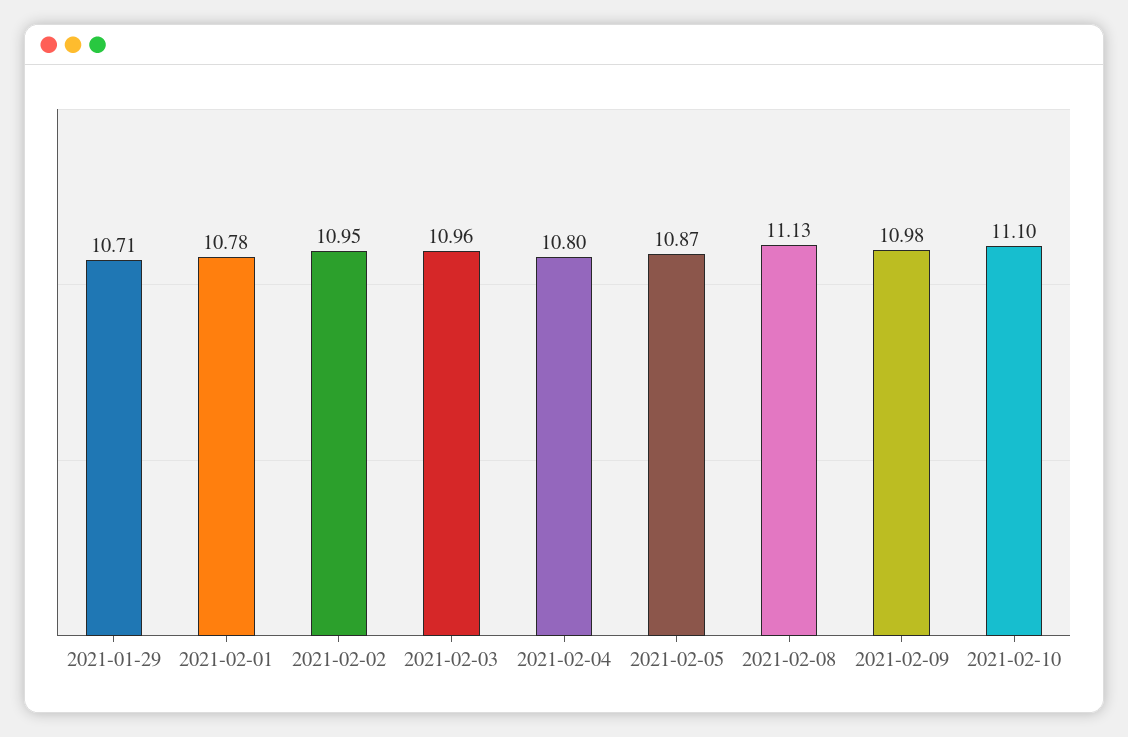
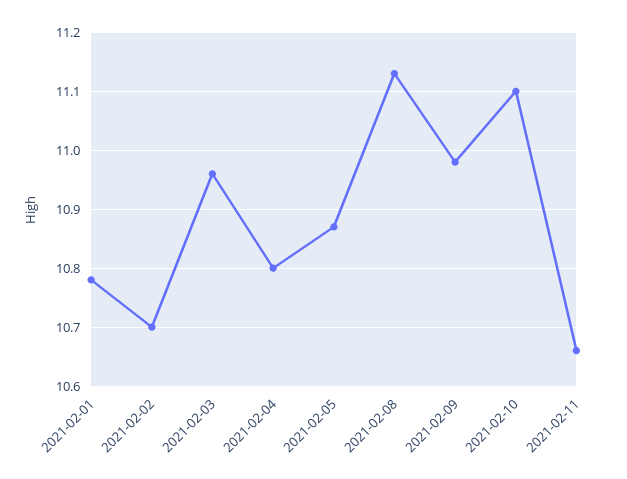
2021-01-29: 10.71 -> none
2021-02-02: 10.95 -> 10.7
2021-02-11: none -> 10.65

